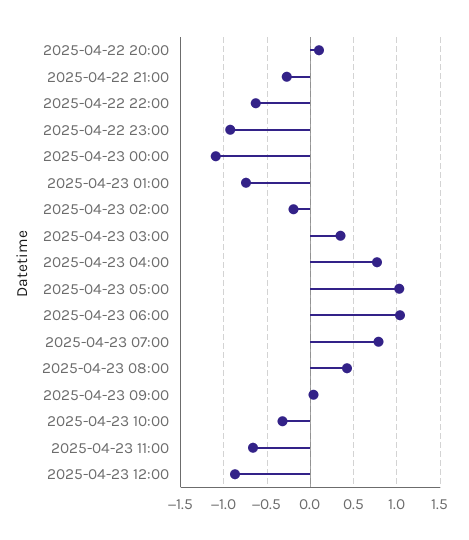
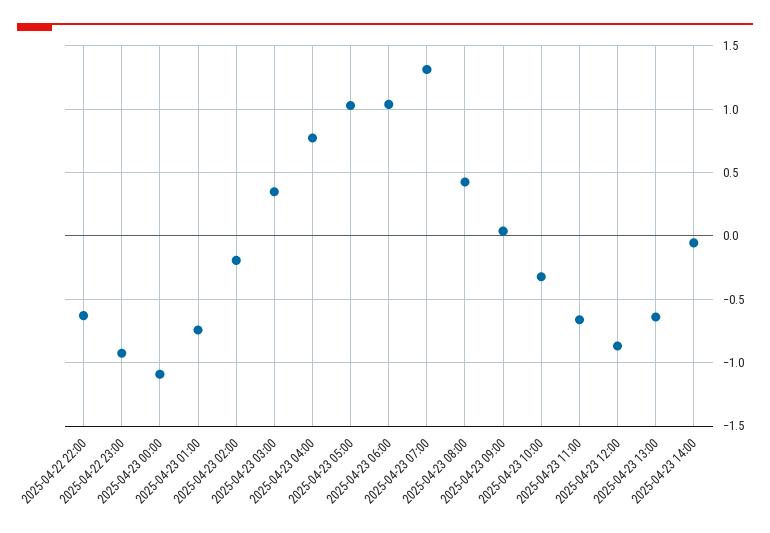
2025-04-22 20:00: 0.1 -> none
2025-04-22 21:00: -0.3 -> none
2025-04-23 07:00: 0.8 -> 1.3
2025-04-23 13:00: none -> -0.65
2025-04-23 14:00: none -> -0.05

